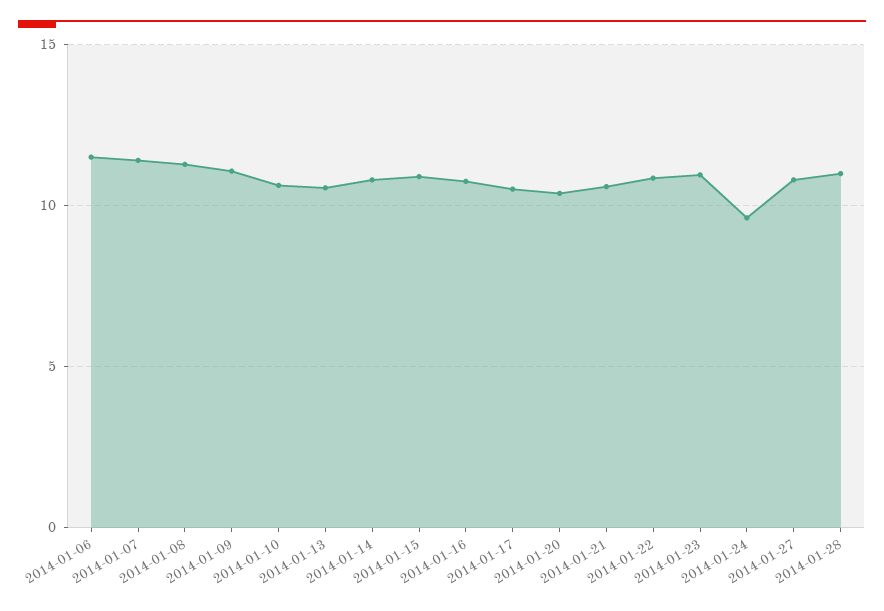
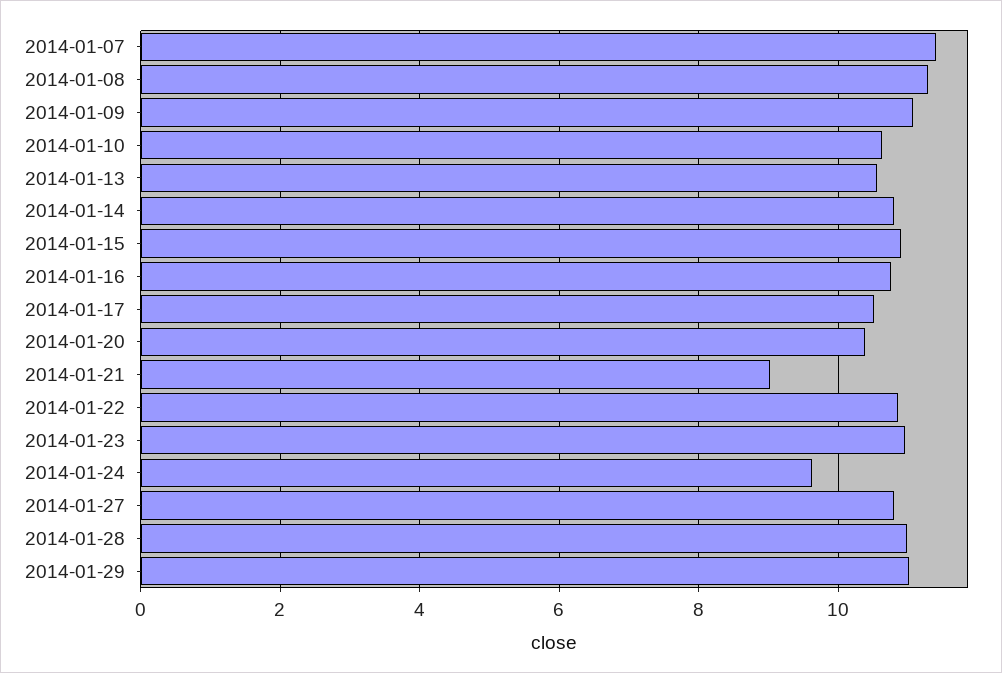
2014-01-06: 11.5 -> none
2014-01-21: 10.5 -> 9
2014-01-29: none -> 11

